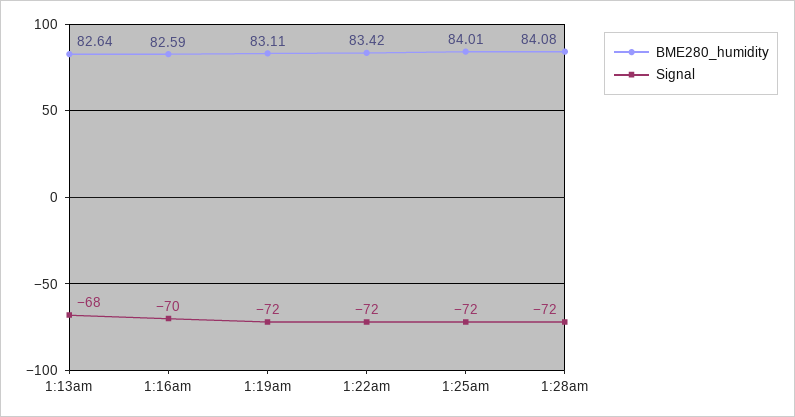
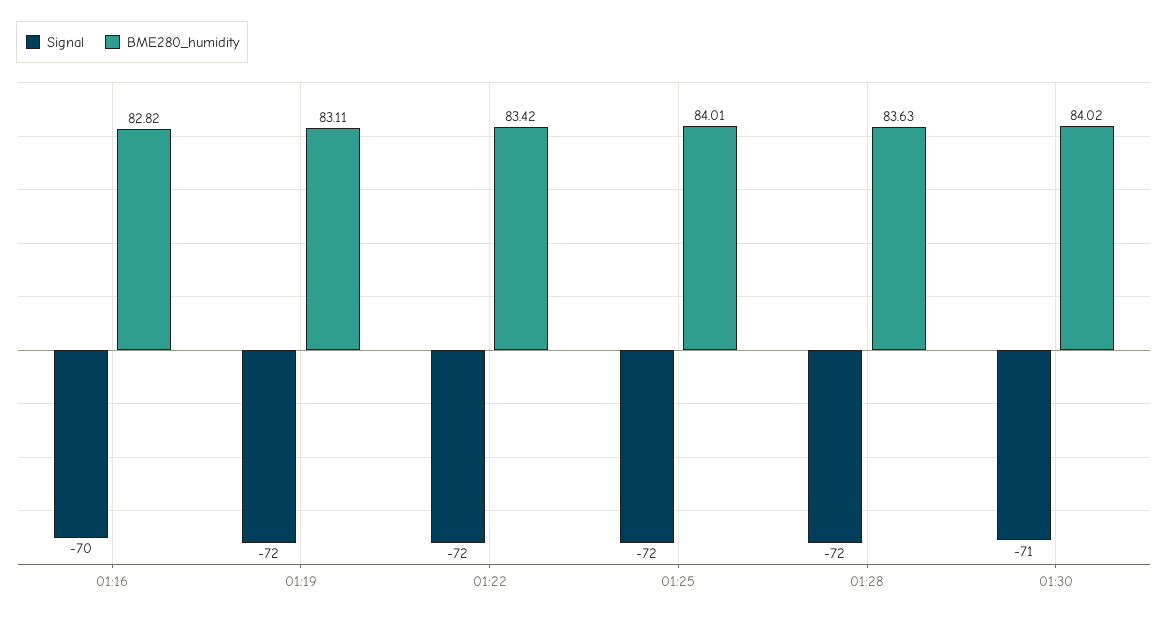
BME280_humidity, 1:13am: 82.64 -> none
Signal, 1:13am: -68 -> none
BME280_humidity, 1:16am: 82.59 -> 82.82
BME280_humidity, 1:28am: 84.08 -> 83.63
Signal, 01:30: none -> -71
BME280_humidity, 01:30: none -> 84.02

